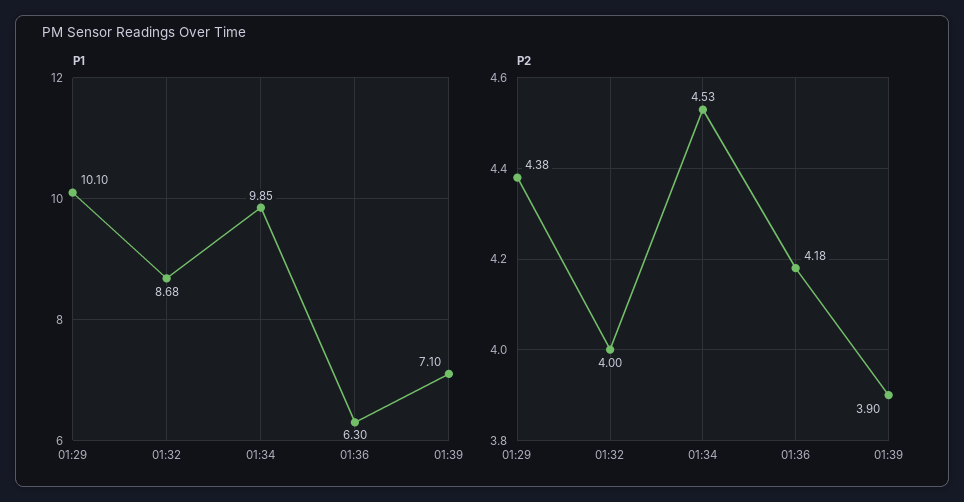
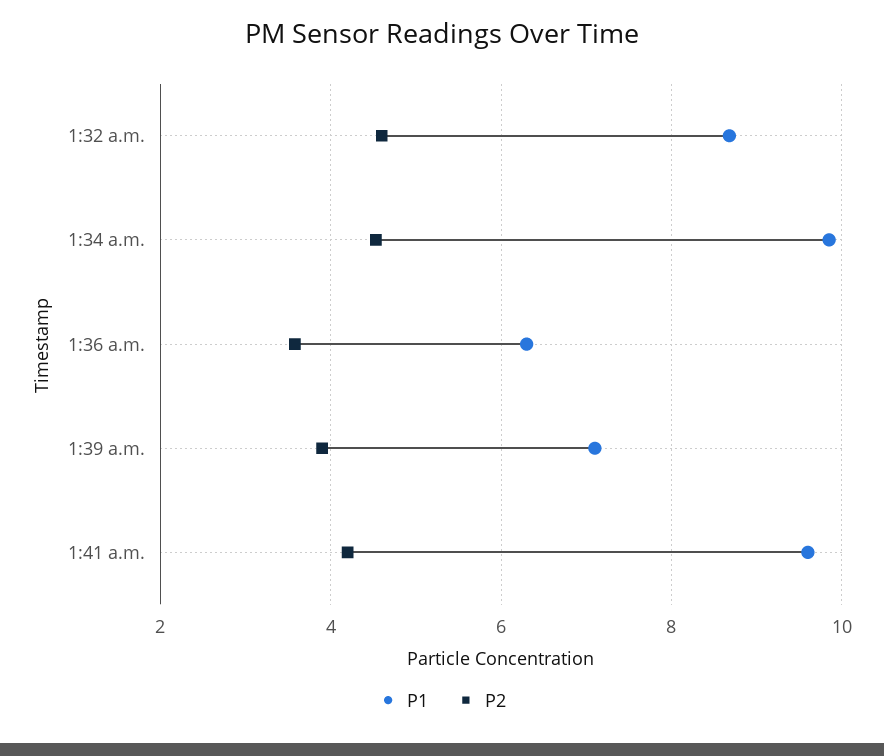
P1, 01:29: 10.1 -> none
P2, 01:29: 4.38 -> none
P2, 01:32: 4 -> 4.6
P2, 01:36: 4.18 -> 3.6
P1, 1:41 a.m.: none -> 9.6
P2, 1:41 a.m.: none -> 4.2

